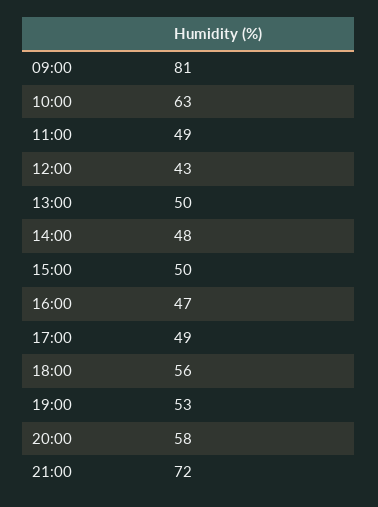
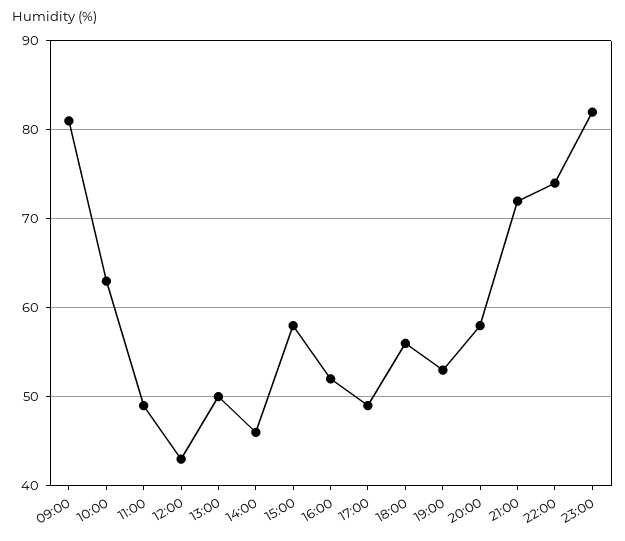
14:00: 48 -> 46
15:00: 50 -> 58
16:00: 47 -> 52
22:00: none -> 74
23:00: none -> 82

